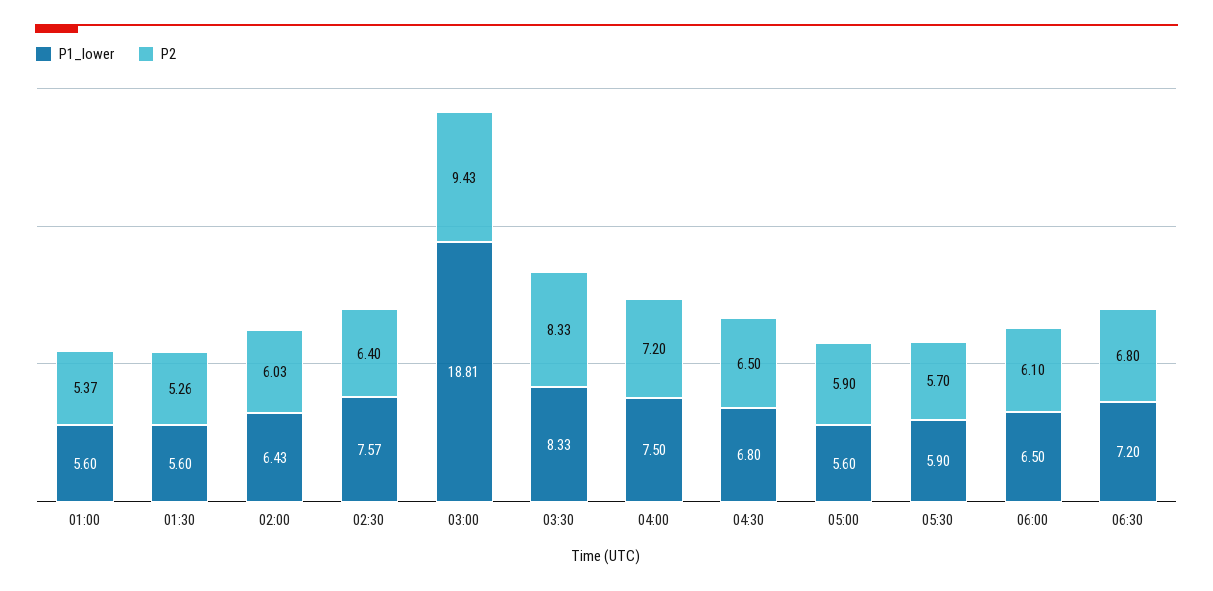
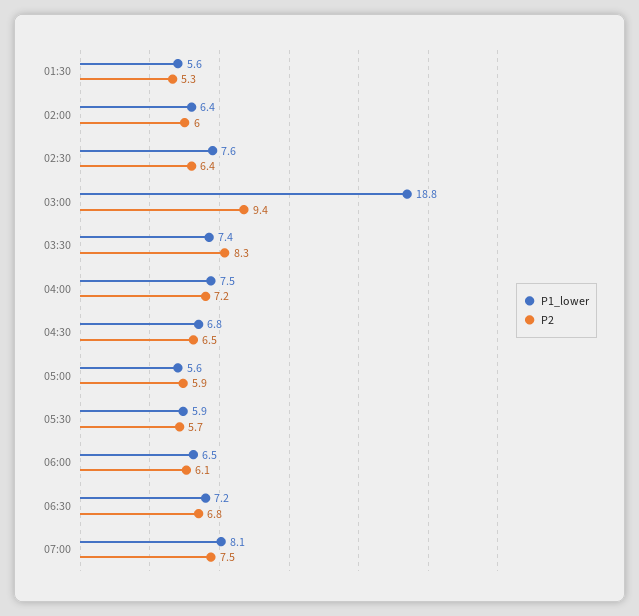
P1_lower, 01:00: 5.6 -> none
P2, 01:00: 5.37 -> none
P1_lower, 03:30: 8.33 -> 7.4
P1_lower, 07:00: none -> 8.1
P2, 07:00: none -> 7.5

